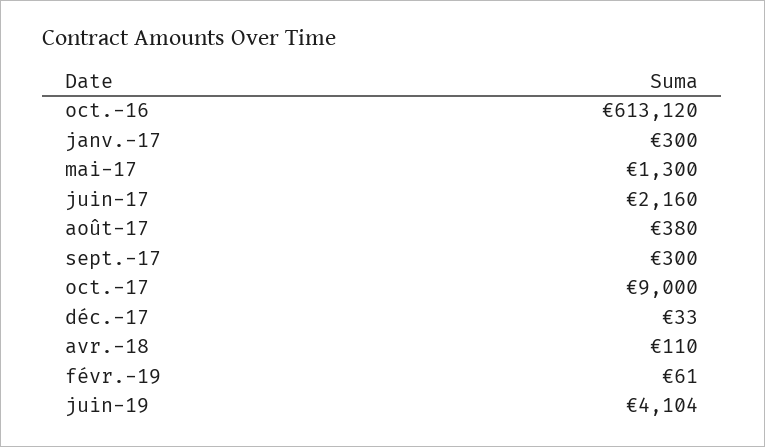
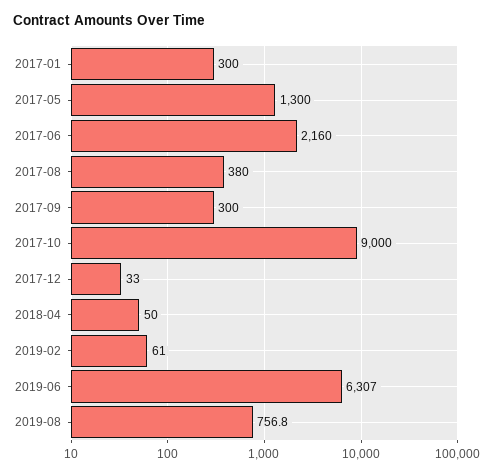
oct.-16: 613120 -> none
avr.-18: 110 -> 50
juin-19: 4104 -> 6307
2019-08: none -> 756.8

